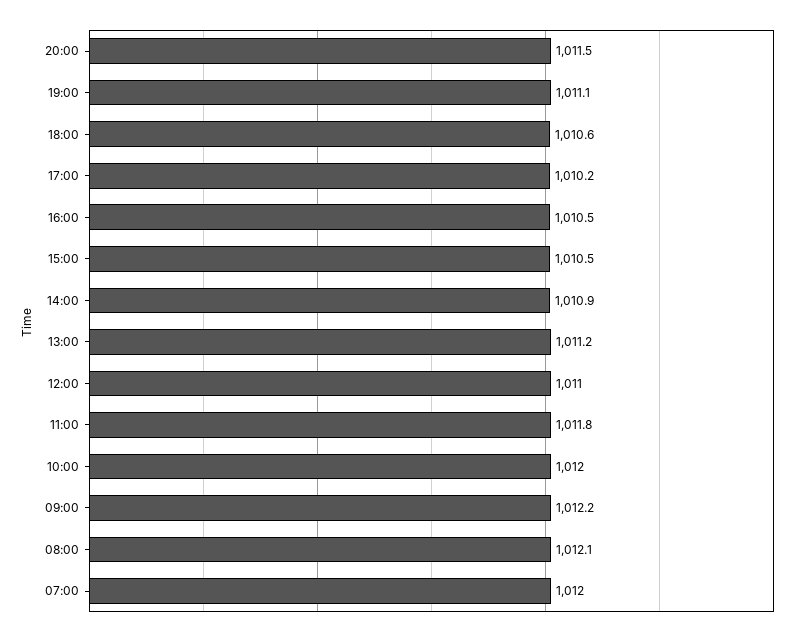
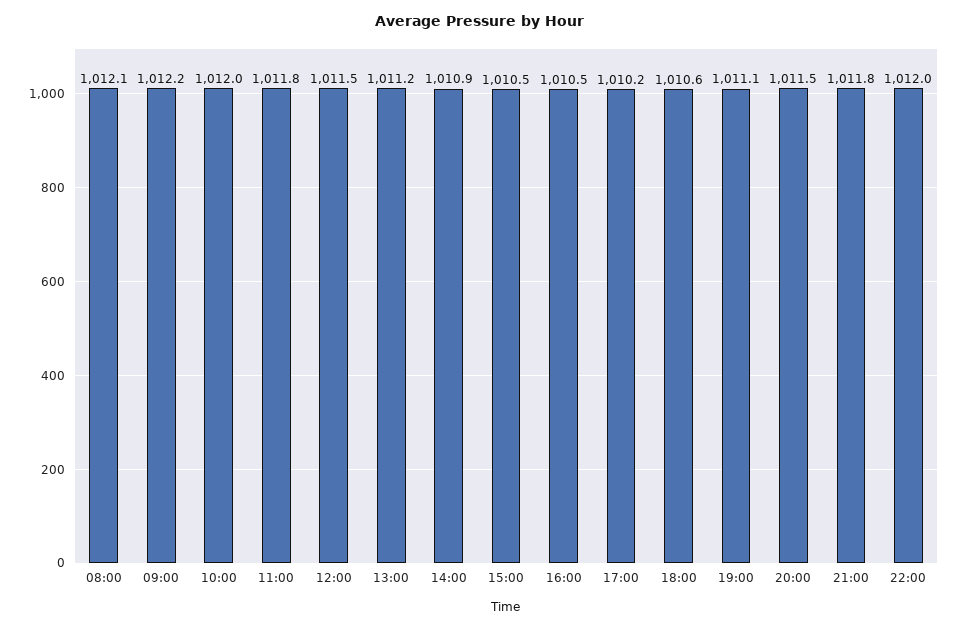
12:00: 1011 -> 1011.5
07:00: 1012 -> none
21:00: none -> 1011.8
22:00: none -> 1012

